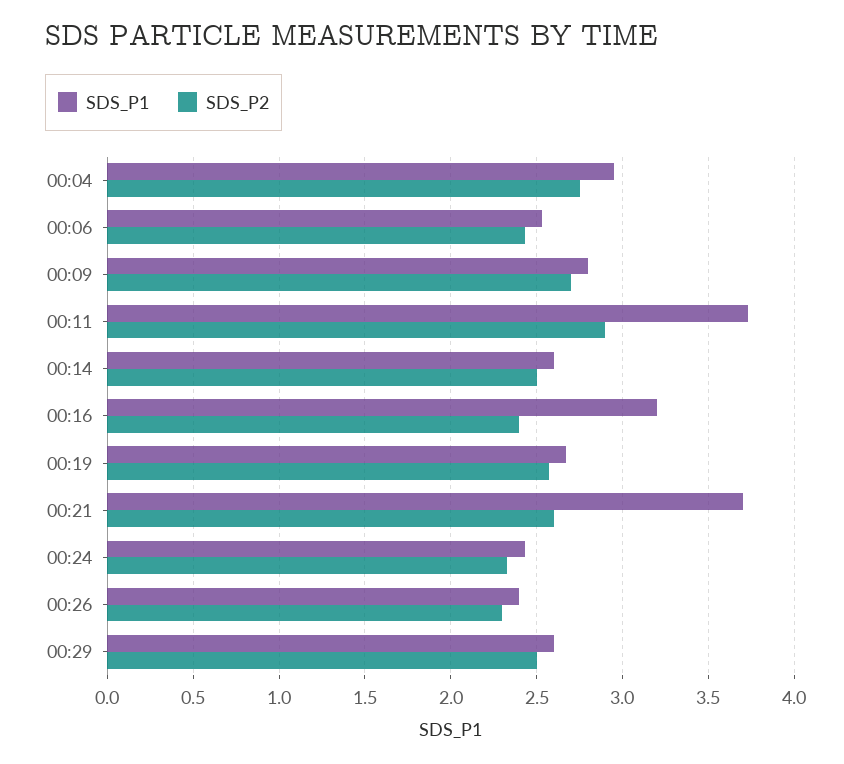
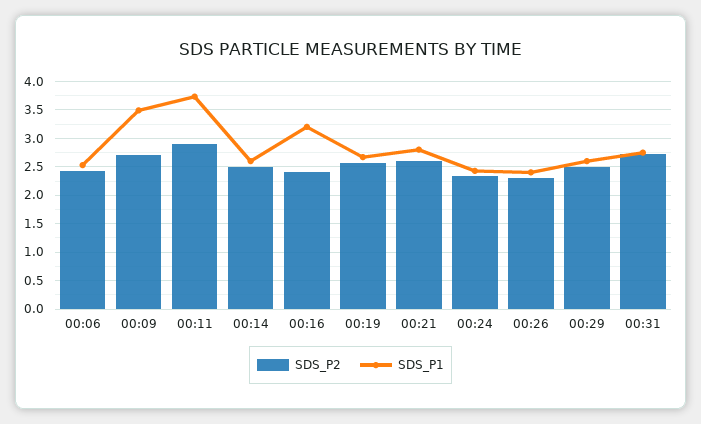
SDS_P1, 00:04: 2.95 -> none
SDS_P2, 00:04: 2.75 -> none
SDS_P1, 00:09: 2.8 -> 3.5
SDS_P1, 00:21: 3.7 -> 2.75
SDS_P2, 00:31: none -> 2.75
SDS_P1, 00:31: none -> 2.75

